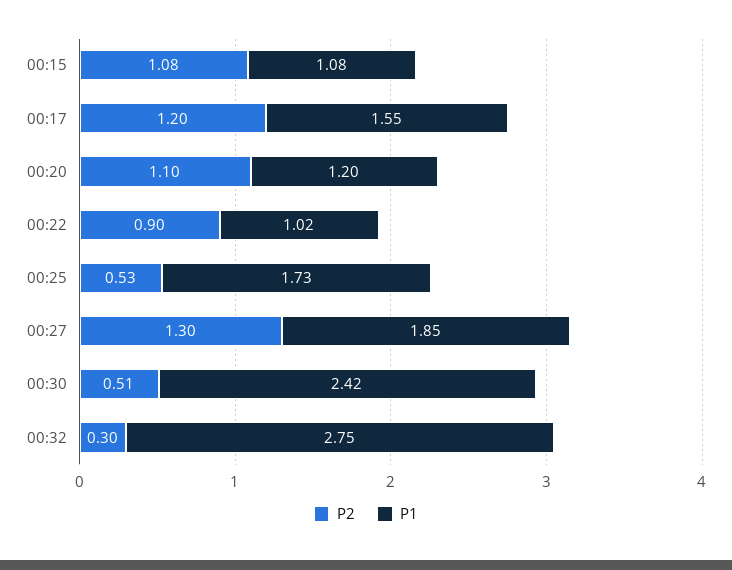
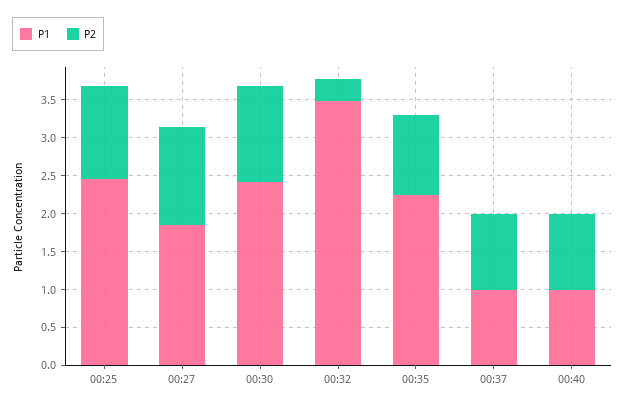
P2, 00:15: 1.08 -> none
P1, 00:15: 1.08 -> none
P2, 00:17: 1.2 -> none
P1, 00:17: 1.55 -> none
P2, 00:20: 1.1 -> none
P1, 00:20: 1.2 -> none
P2, 00:22: 0.9 -> none
P1, 00:22: 1.02 -> none
P2, 00:25: 0.53 -> 1.25
P1, 00:25: 1.73 -> 2.5
P2, 00:30: 0.51 -> 1.25
P1, 00:32: 2.75 -> 3.5
P1, 00:35: none -> 2.25
P2, 00:35: none -> 1
P1, 00:37: none -> 1
P2, 00:37: none -> 1
P1, 00:40: none -> 1
P2, 00:40: none -> 1

